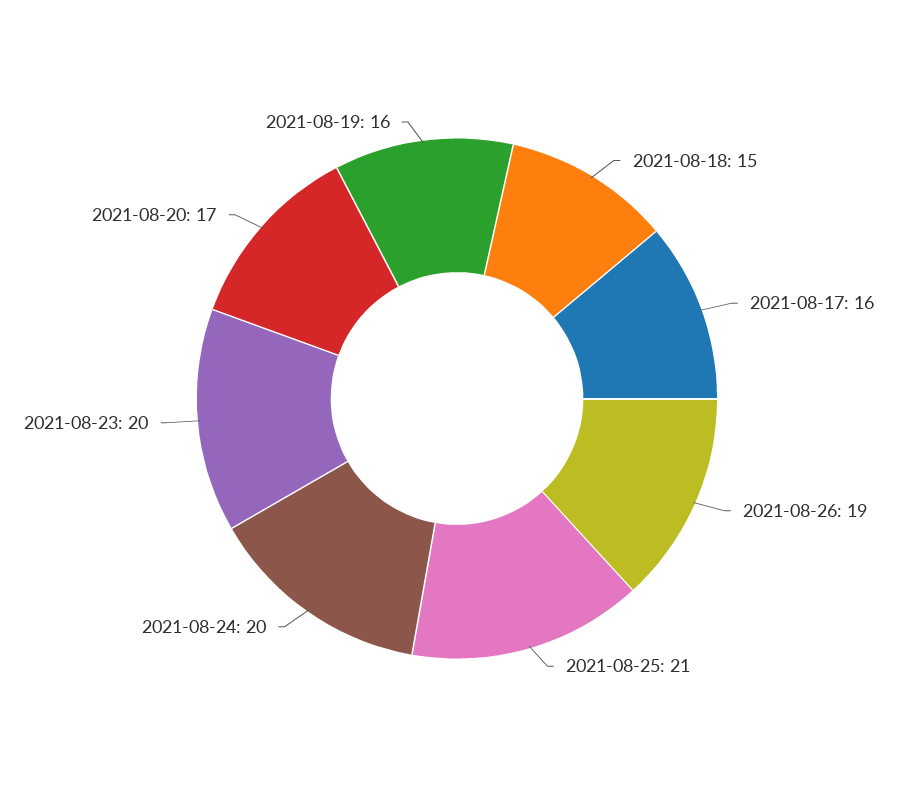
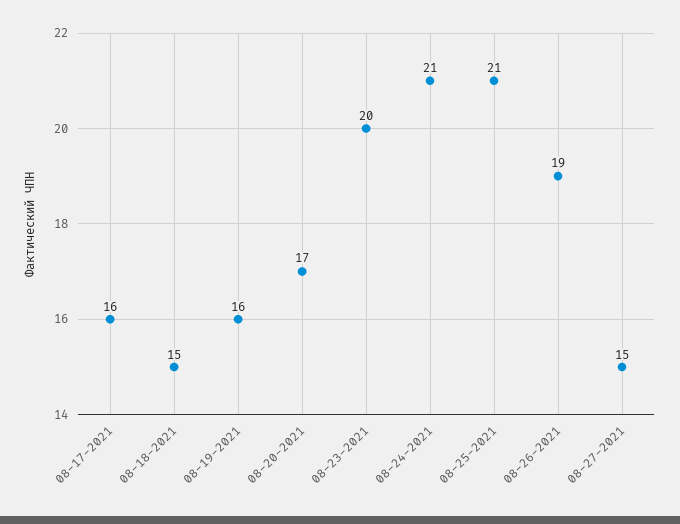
2021-08-24: 20 -> 21
08-27-2021: none -> 15

